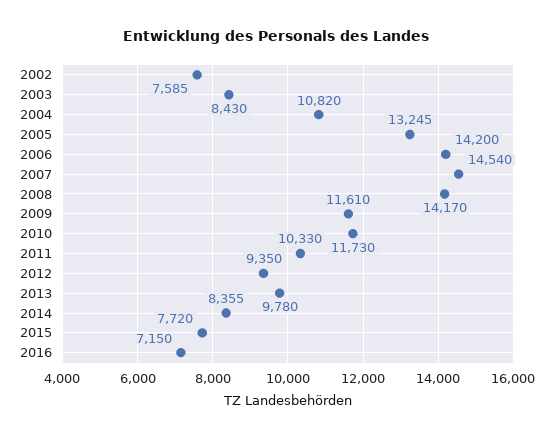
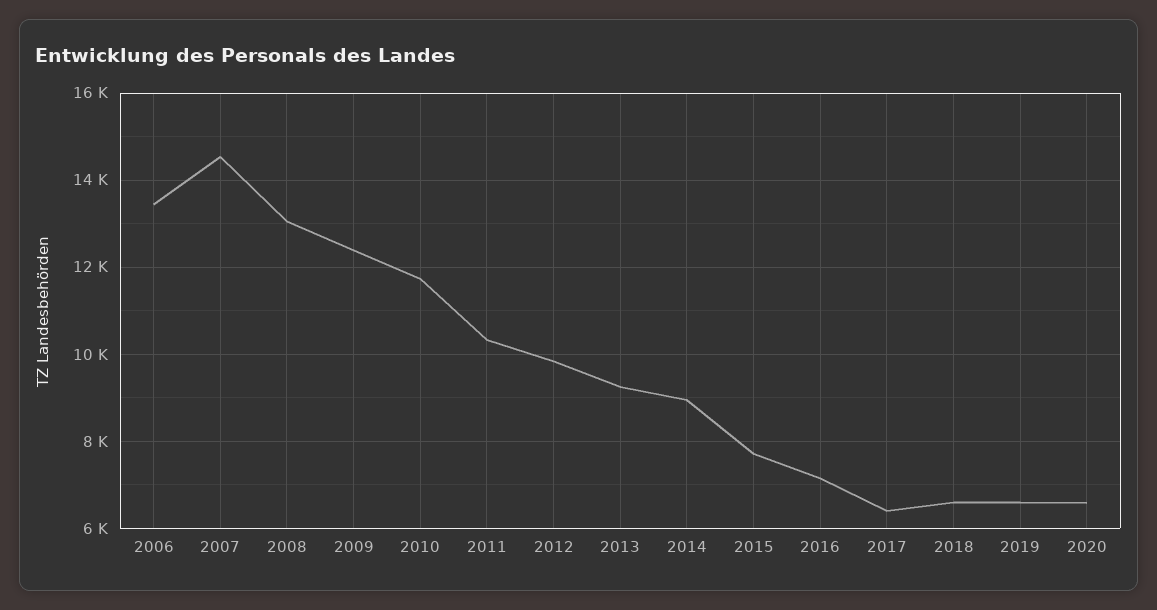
2002: 7585 -> none
2003: 8430 -> none
2004: 10820 -> none
2005: 13245 -> none
2006: 14200 -> 13400
2008: 14170 -> 13000
2009: 11610 -> 12400
2012: 9350 -> 9800
2013: 9780 -> 9200
2014: 8355 -> 9000
2017: none -> 6400
2018: none -> 6600
2019: none -> 6600
2020: none -> 6600

